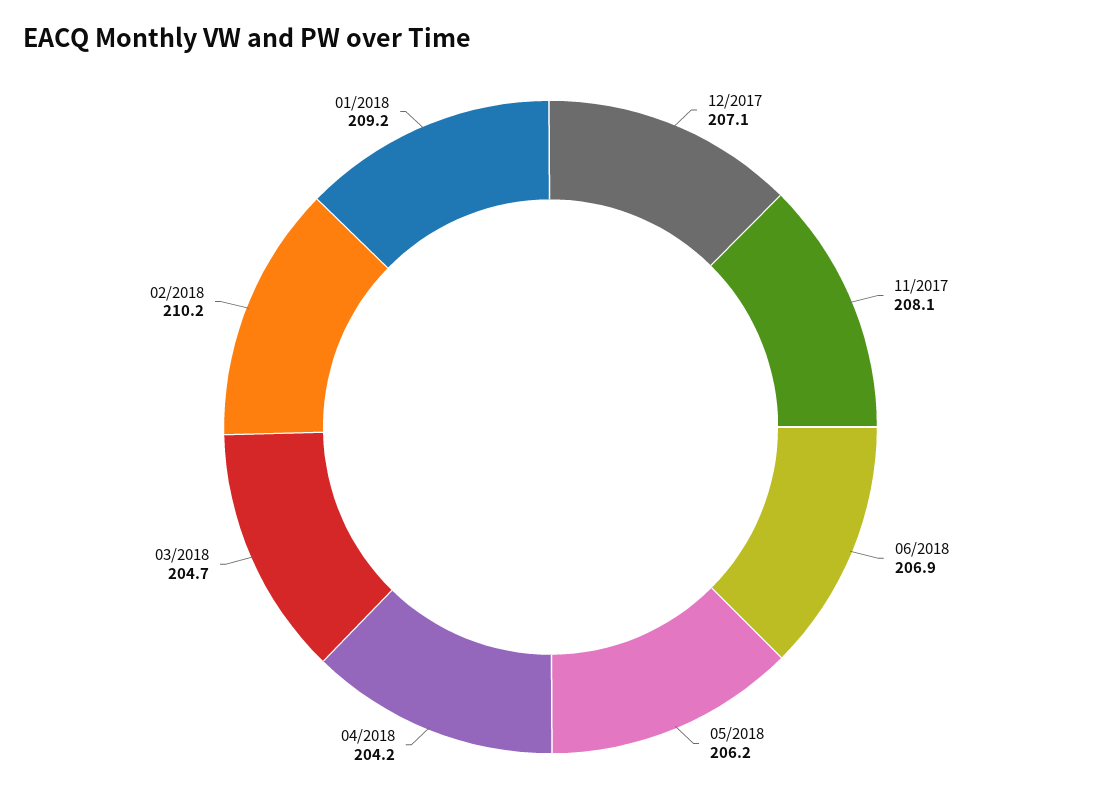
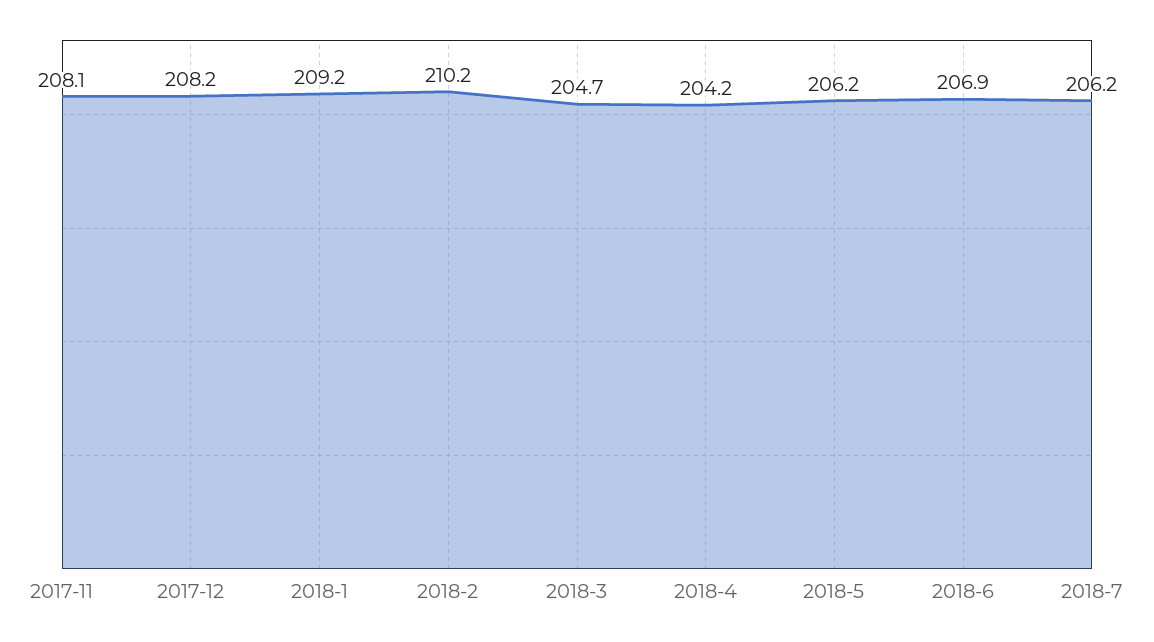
12/2017: 207.1 -> 208.2
2018-7: none -> 206.2

